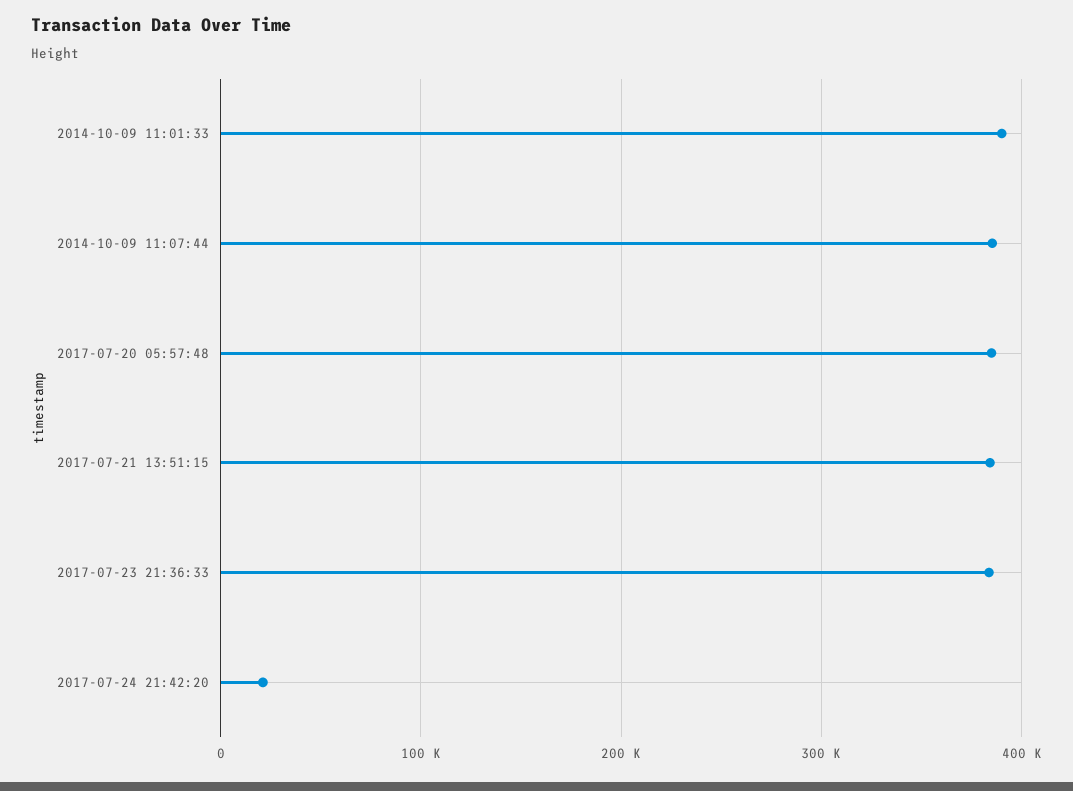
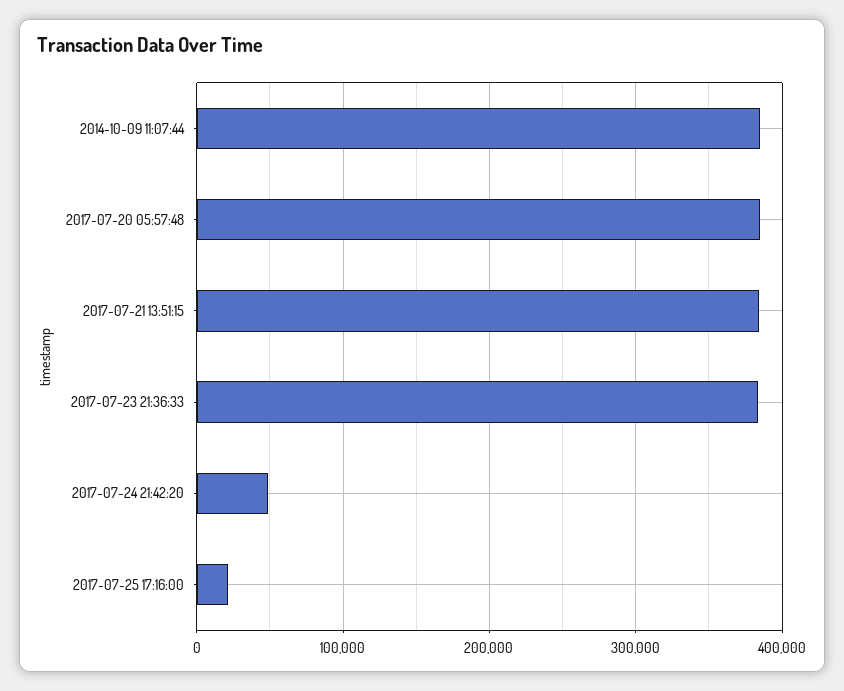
2014-10-09 11:01:33: 390000 -> none
2017-07-24 21:42:20: 20000 -> 50000
2017-07-25 17:16:00: none -> 20000

